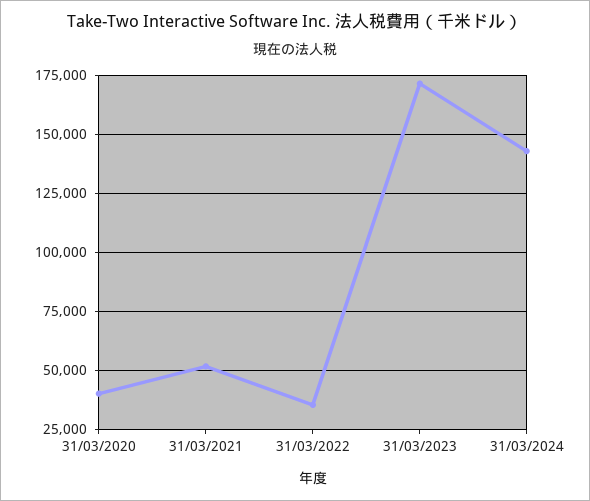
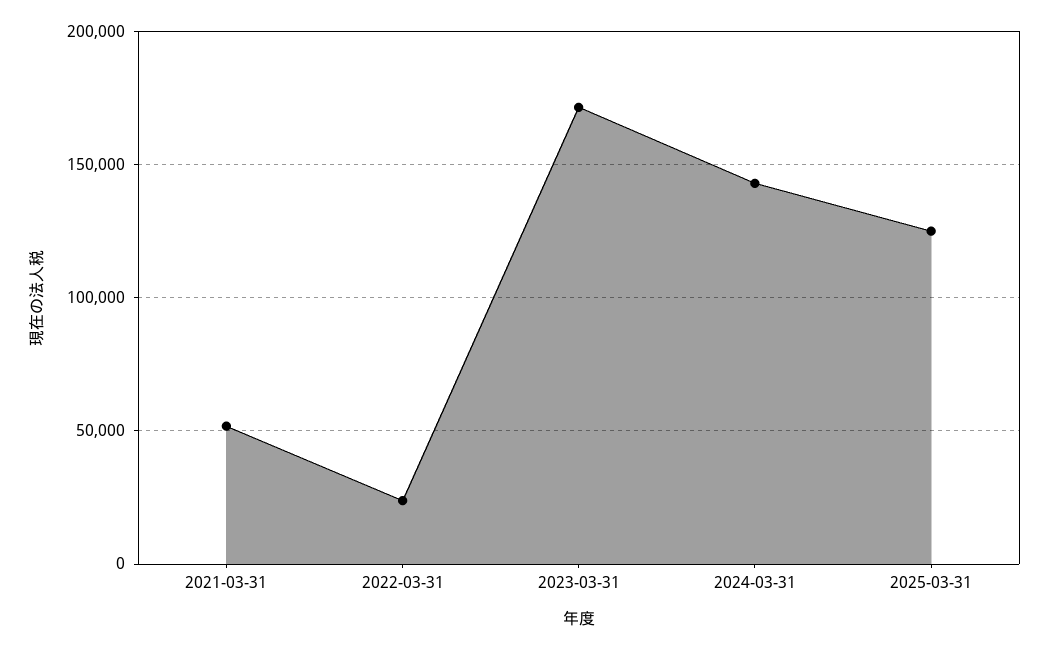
31/03/2020: 40000 -> none
31/03/2022: 35000 -> 25000
2025-03-31: none -> 125000

